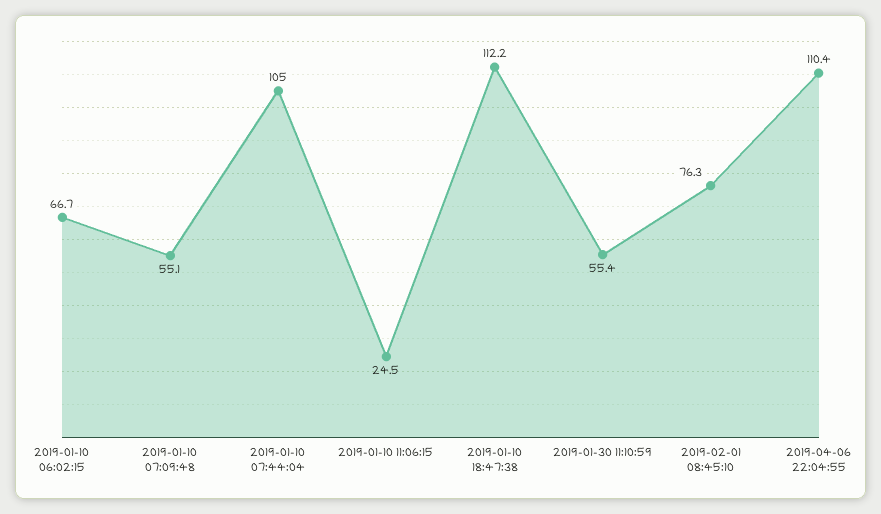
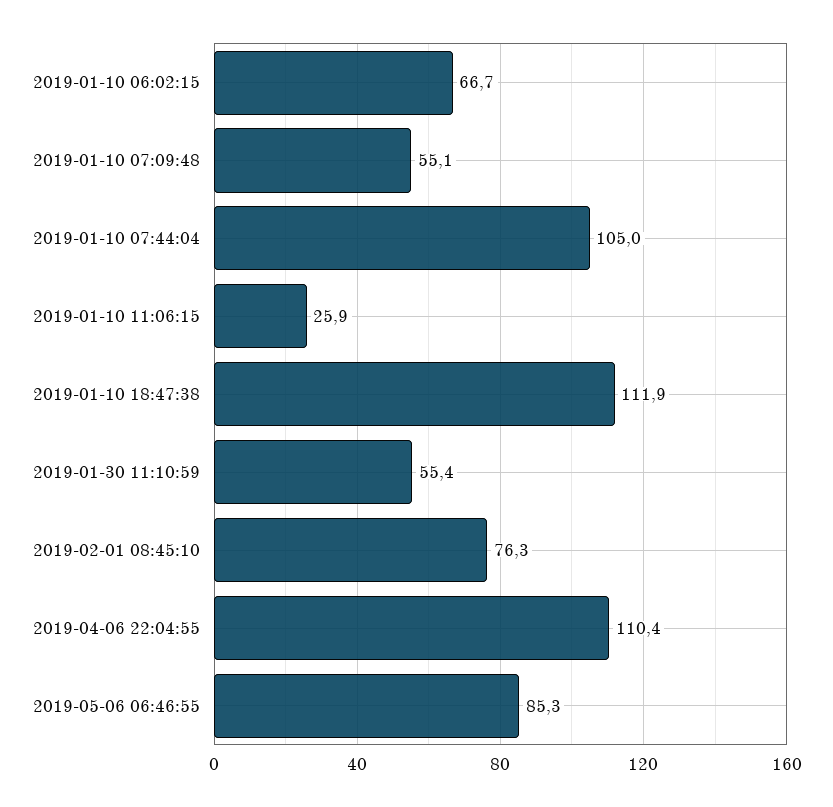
2019-01-10 11:06:15: 24.5 -> 25.9
2019-01-10 18:47:38: 112.2 -> 111.9
2019-05-06 06:46:55: none -> 85.3

